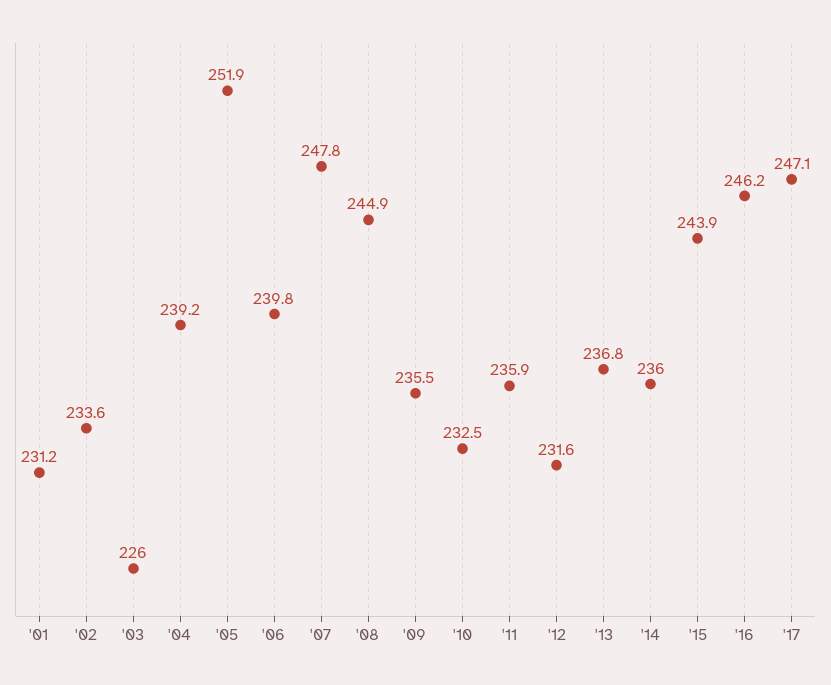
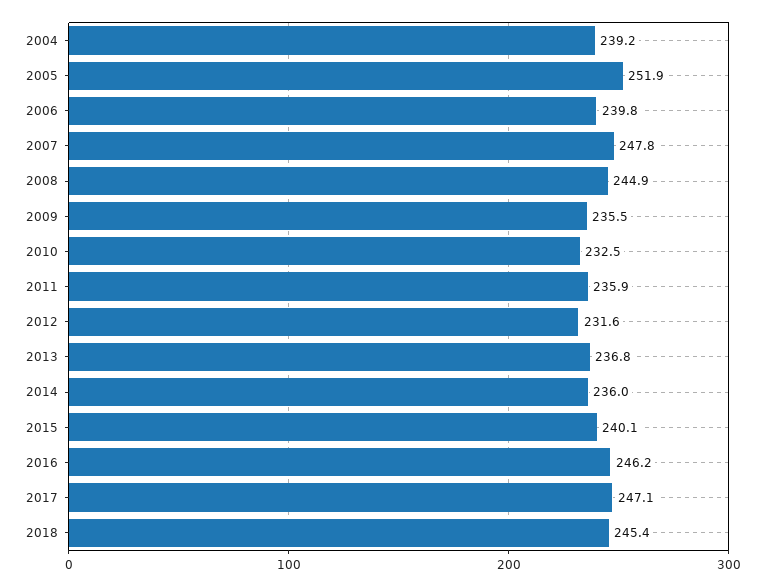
'01: 231.2 -> none
'02: 233.6 -> none
'03: 226 -> none
'15: 243.9 -> 240.1
2018: none -> 245.4

